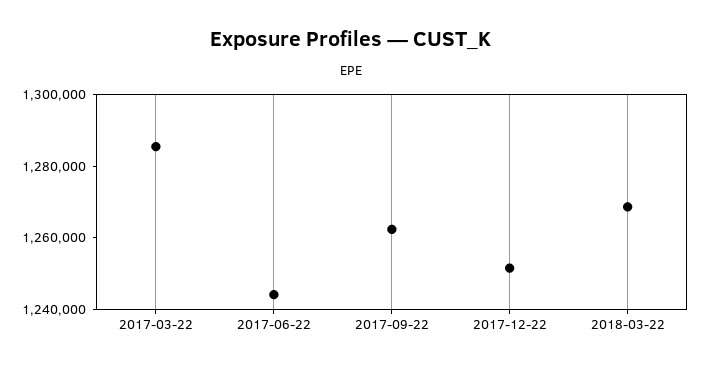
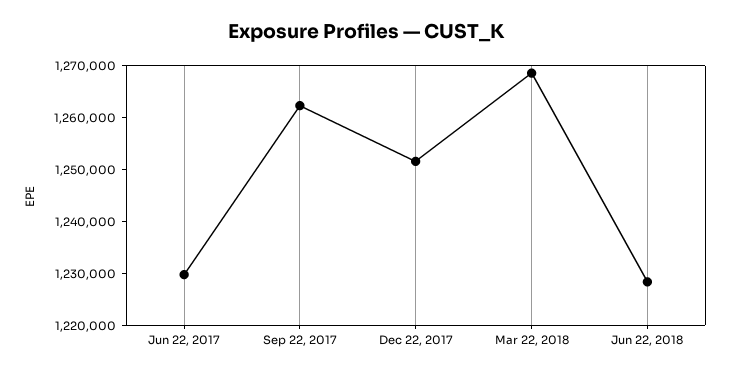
2017-03-22: 1285000 -> none
2017-06-22: 1245000 -> 1230000
Jun 22, 2018: none -> 1228000

